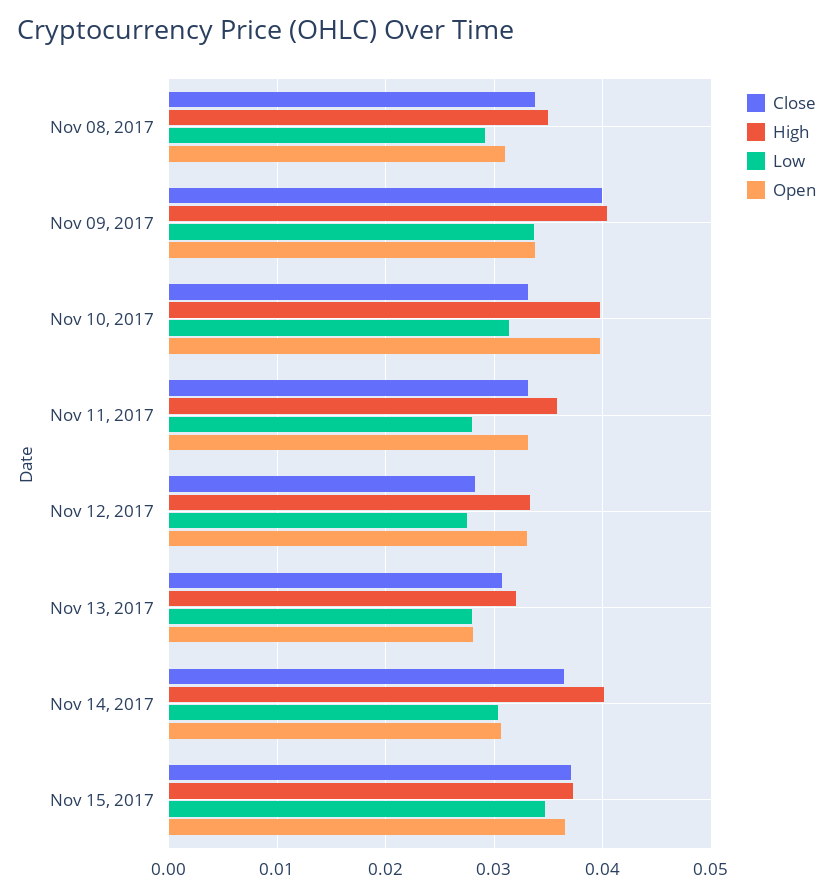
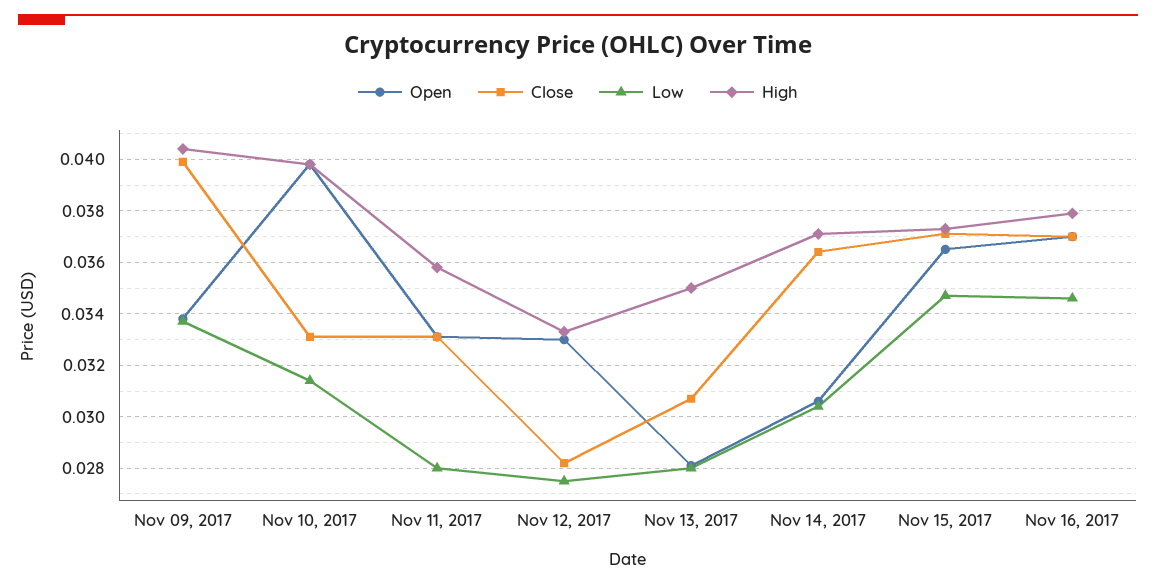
Close, Nov 08, 2017: 0.034 -> none
High, Nov 08, 2017: 0.035 -> none
Low, Nov 08, 2017: 0.029 -> none
Open, Nov 08, 2017: 0.031 -> none
High, Nov 13, 2017: 0.032 -> 0.035
High, Nov 14, 2017: 0.04 -> 0.037
Open, Nov 16, 2017: none -> 0.037
Close, Nov 16, 2017: none -> 0.037
Low, Nov 16, 2017: none -> 0.0345
High, Nov 16, 2017: none -> 0.038

